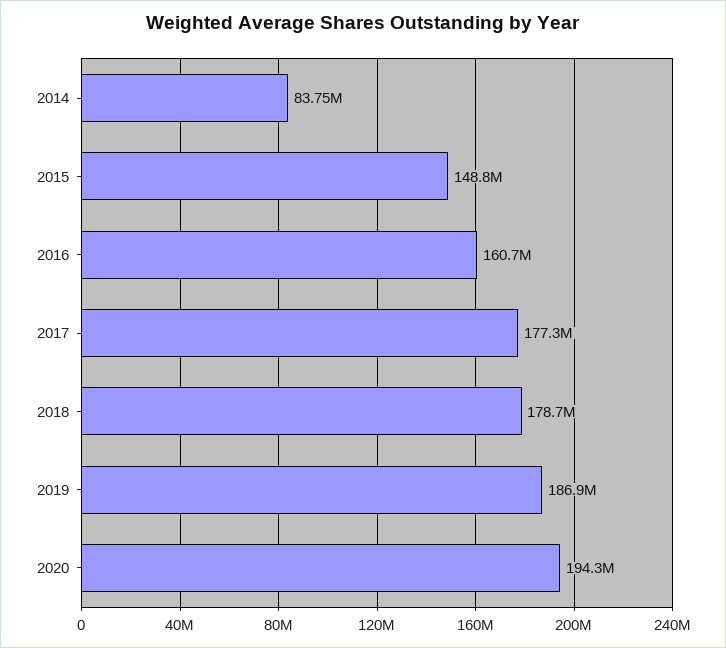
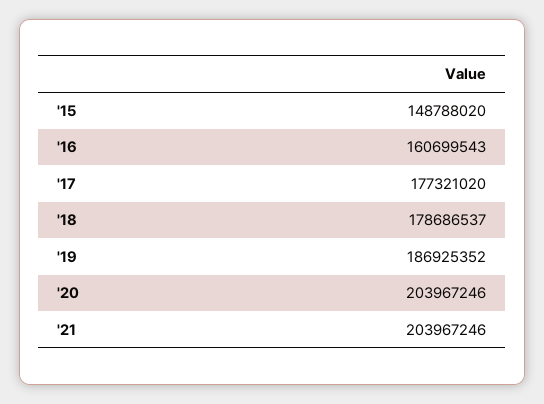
2014: 83750000 -> none
2020: 194300000 -> 203967246
'21: none -> 203967246

